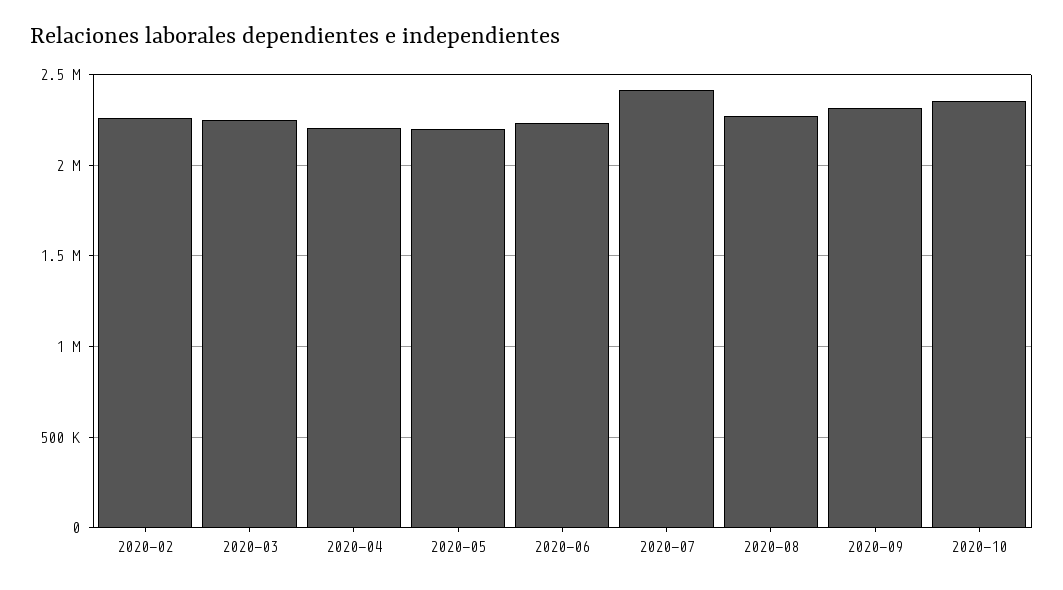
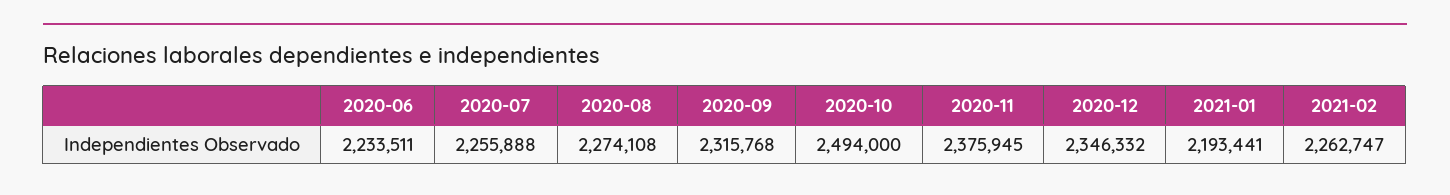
2020-02: 2250000 -> none
2020-03: 2250000 -> none
2020-04: 2200000 -> none
2020-05: 2200000 -> none
2020-07: 2400000 -> 2255888
2020-10: 2350000 -> 2494000
2020-11: none -> 2375945
2020-12: none -> 2346332
2021-01: none -> 2193441
2021-02: none -> 2262747

